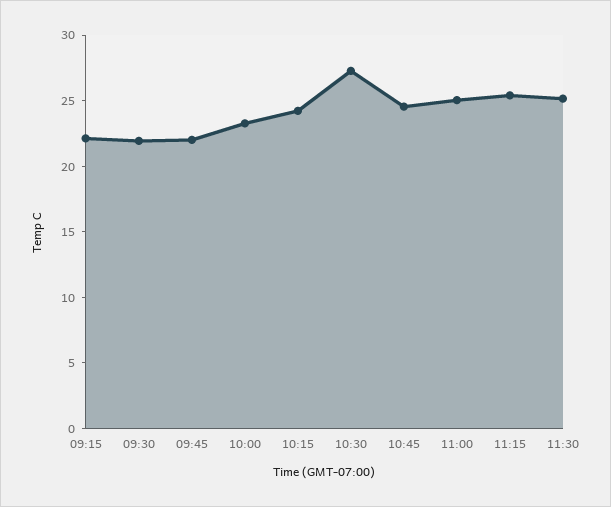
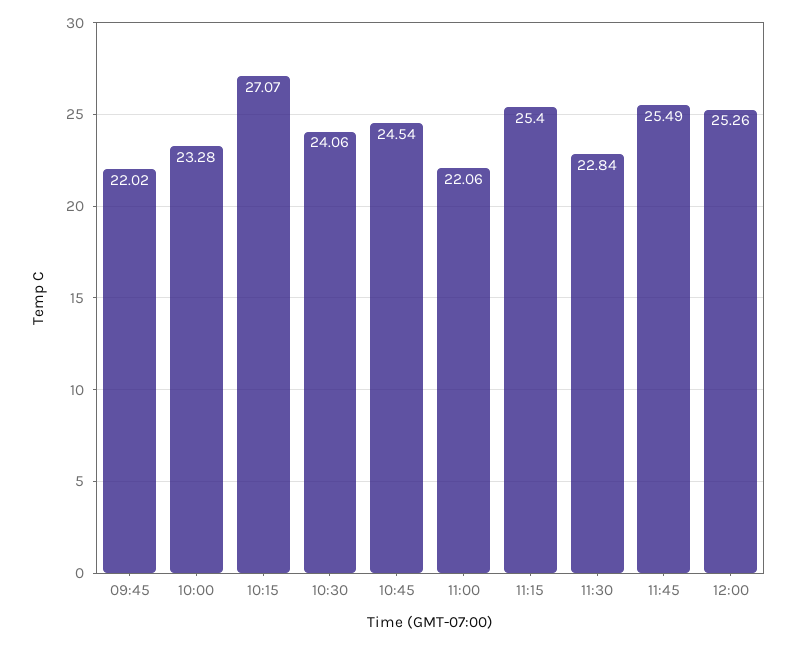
09:15: 22 -> none
09:30: 22 -> none
10:15: 24 -> 27.07
10:30: 27 -> 24.06
11:00: 25 -> 22.06
11:30: 25 -> 22.84
11:45: none -> 25.49
12:00: none -> 25.26

